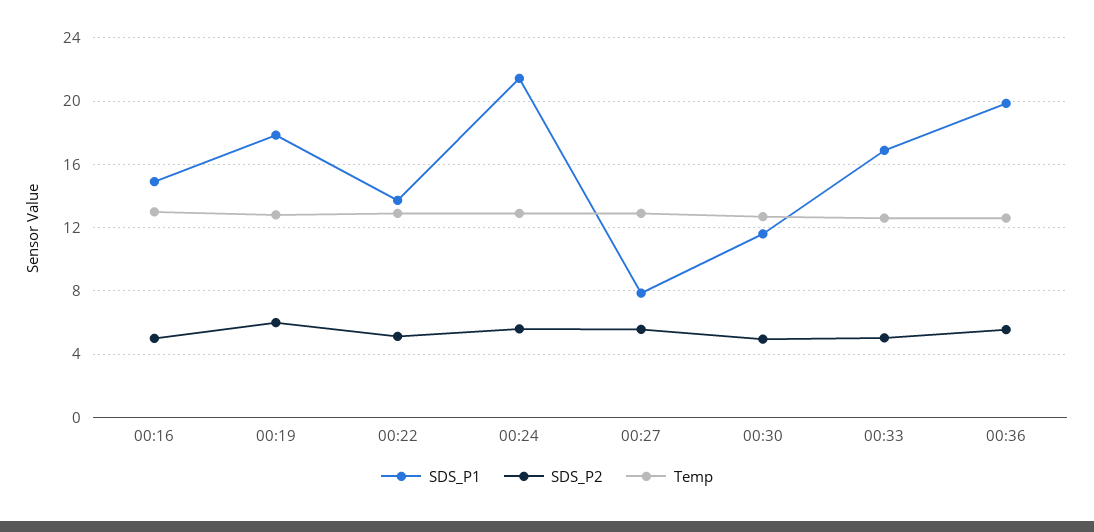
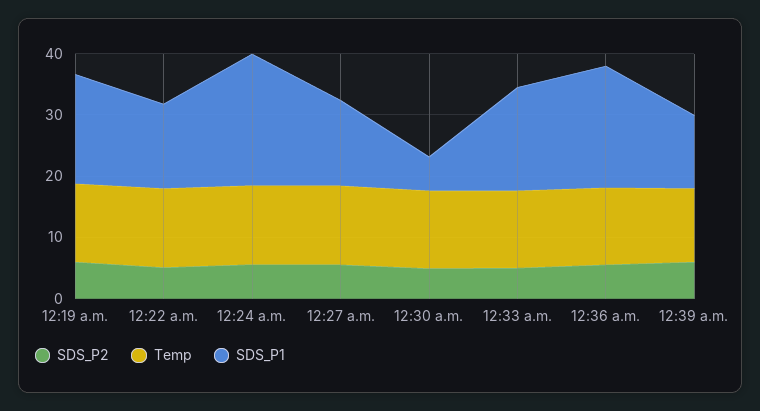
SDS_P1, 00:16: 15 -> none
SDS_P2, 00:16: 5 -> none
Temp, 00:16: 13 -> none
SDS_P1, 00:27: 8 -> 14
SDS_P1, 00:30: 11.5 -> 6
SDS_P2, 12:39 a.m.: none -> 6
Temp, 12:39 a.m.: none -> 12
SDS_P1, 12:39 a.m.: none -> 12

